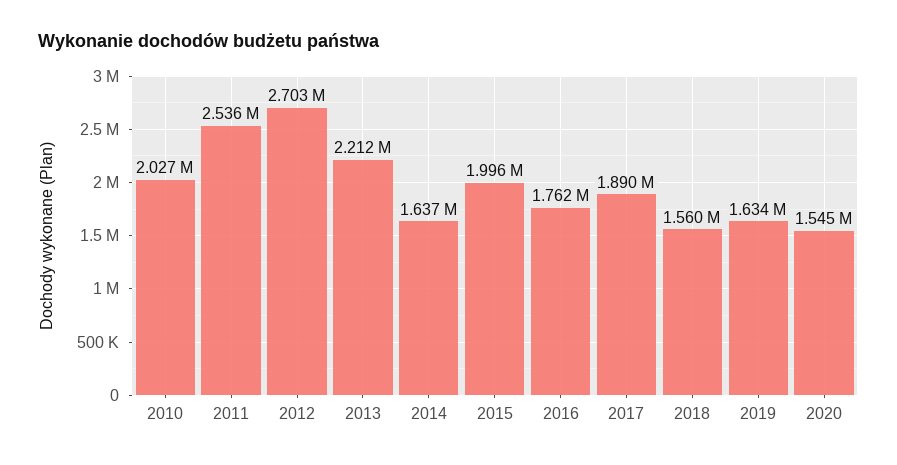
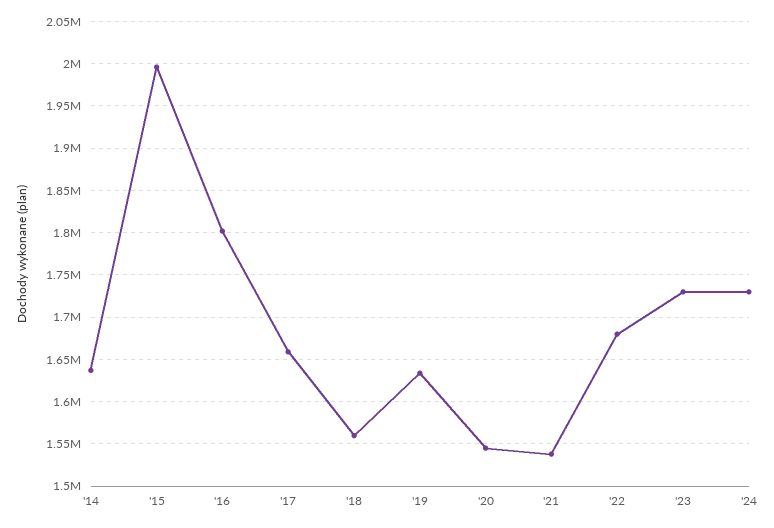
2010: 2027000 -> none
2011: 2536000 -> none
2012: 2703000 -> none
2013: 2212000 -> none
2016: 1762000 -> 1800000
2017: 1890000 -> 1660000
'21: none -> 1540000
'22: none -> 1680000
'23: none -> 1730000
'24: none -> 1730000

